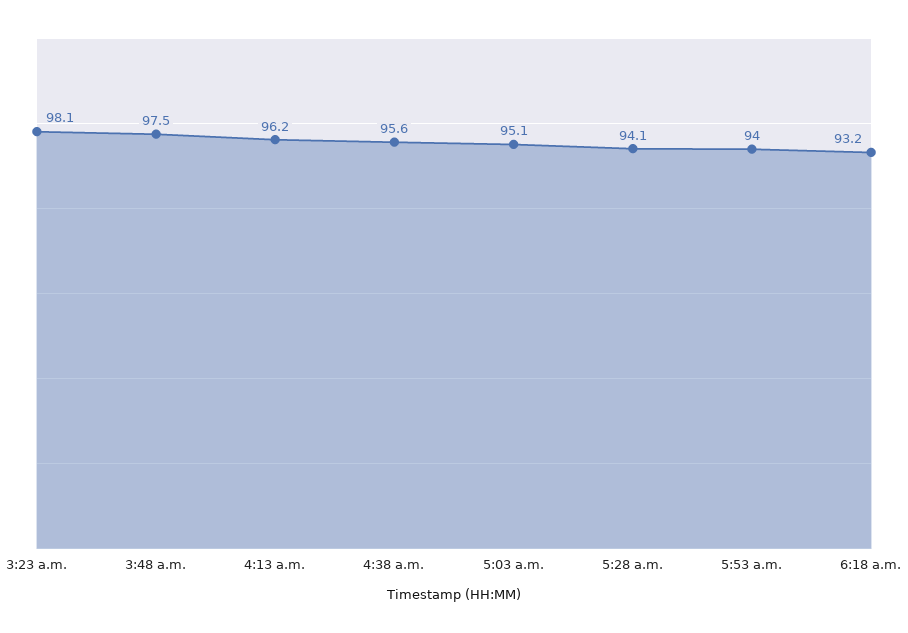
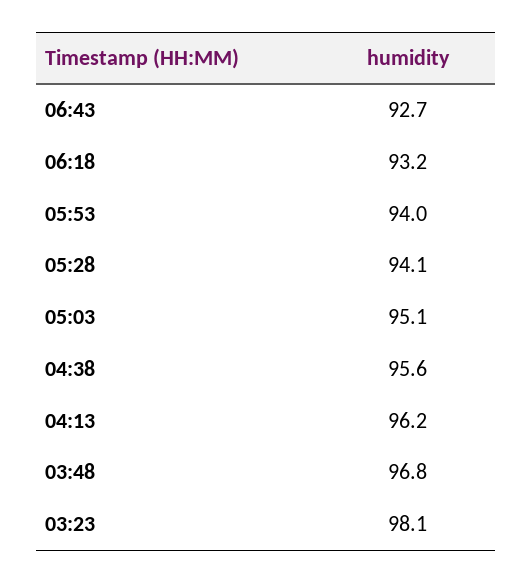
3:48 a.m.: 97.5 -> 96.8
06:43: none -> 92.7

